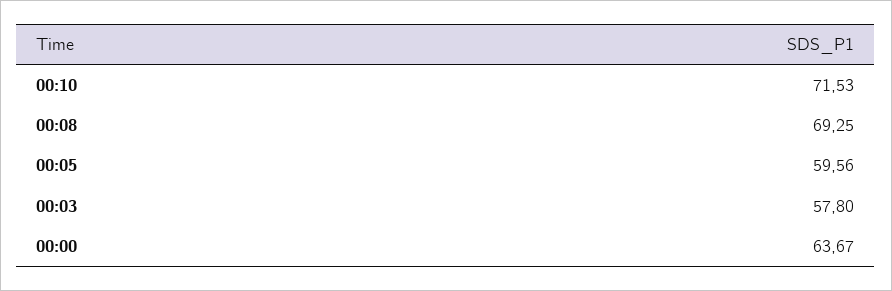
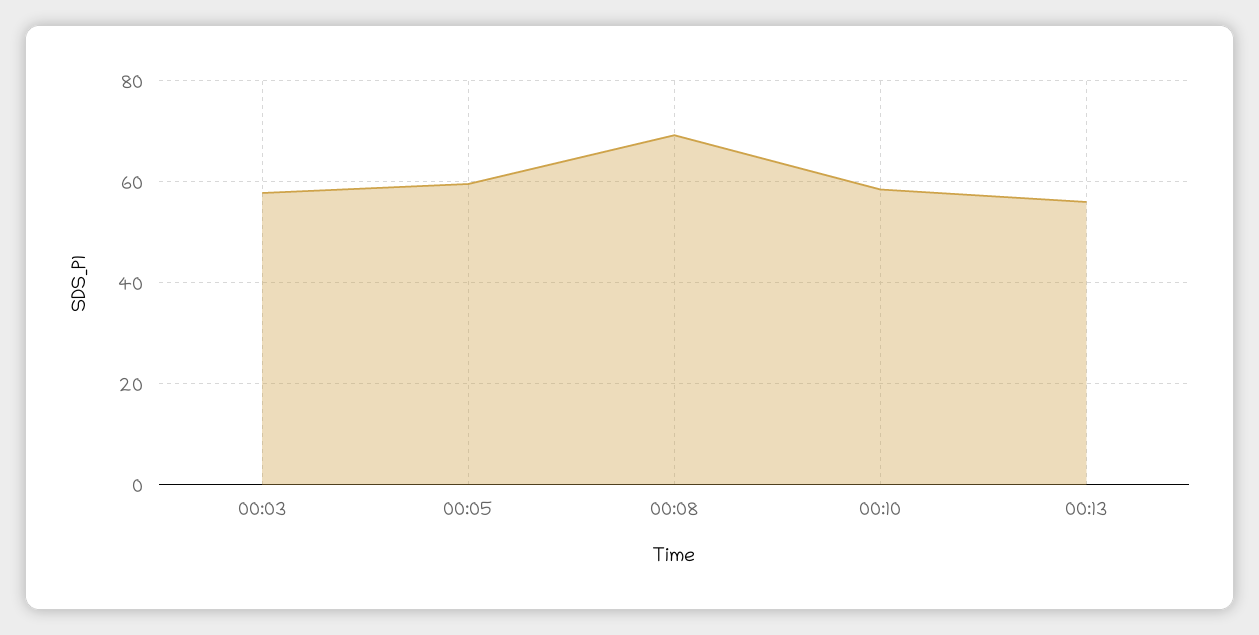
00:10: 71.53 -> 58
00:00: 63.67 -> none
00:13: none -> 56

